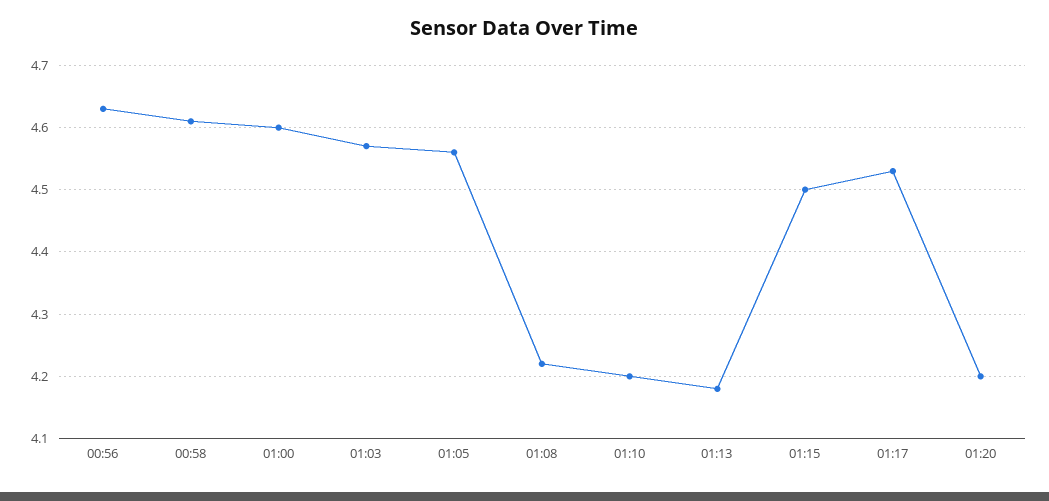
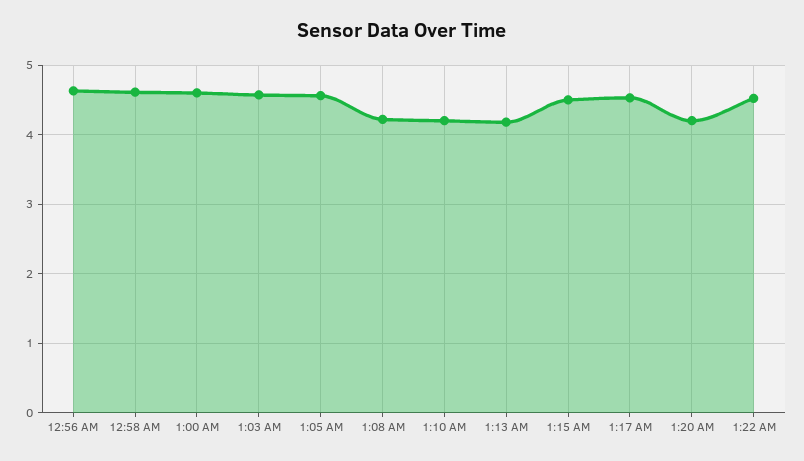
1:22 AM: none -> 4.5

